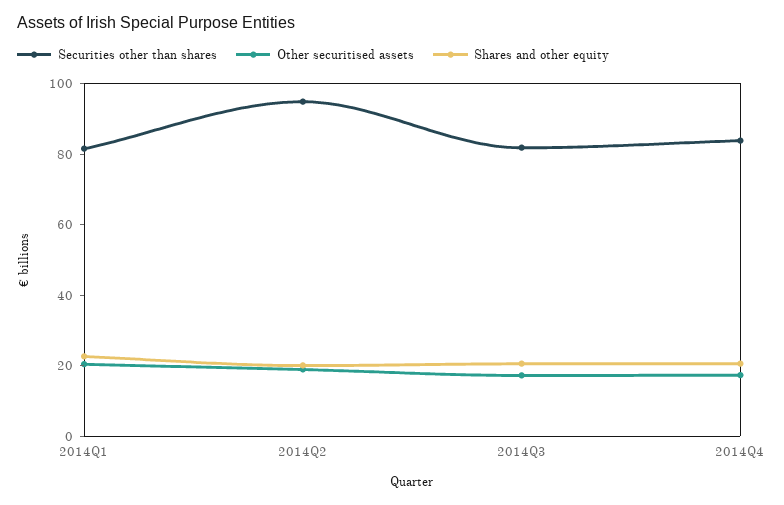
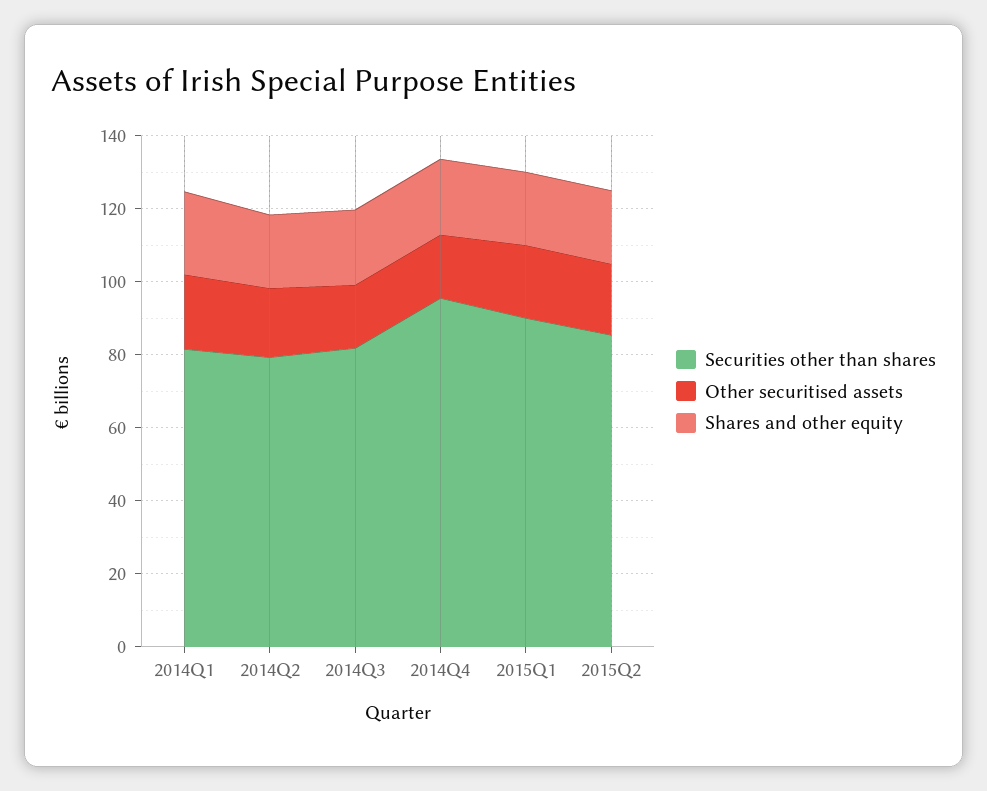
Securities other than shares, 2014Q2: 95 -> 80
Securities other than shares, 2014Q4: 85 -> 95
Securities other than shares, 2015Q1: none -> 90
Other securitised assets, 2015Q1: none -> 20
Shares and other equity, 2015Q1: none -> 20
Securities other than shares, 2015Q2: none -> 85
Other securitised assets, 2015Q2: none -> 20
Shares and other equity, 2015Q2: none -> 20

